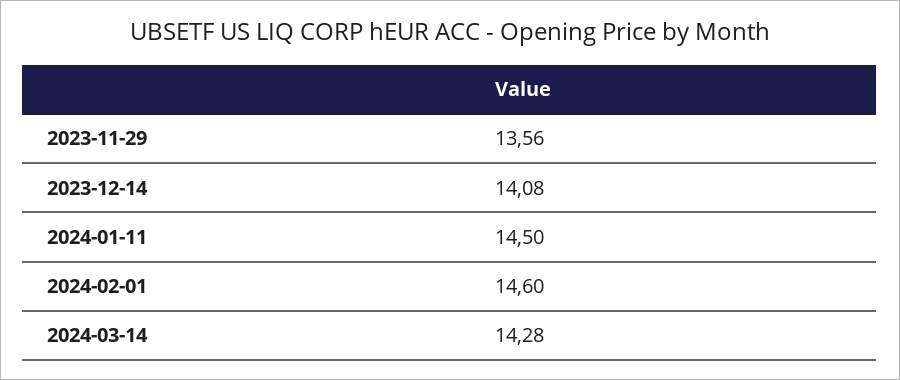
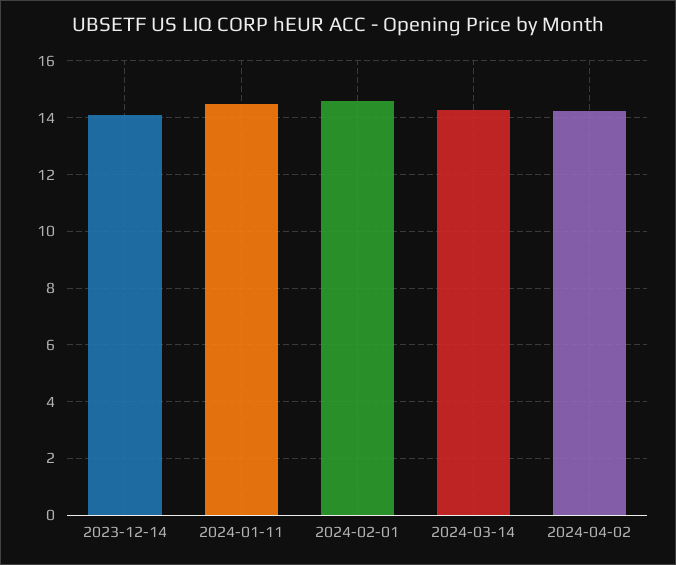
2023-11-29: 13.56 -> none
2024-04-02: none -> 14.25

